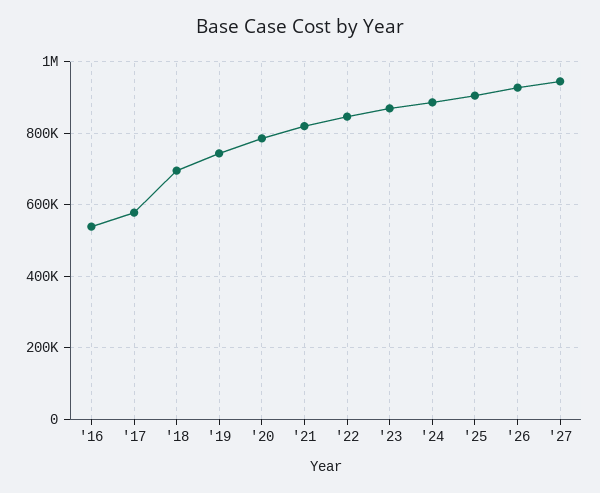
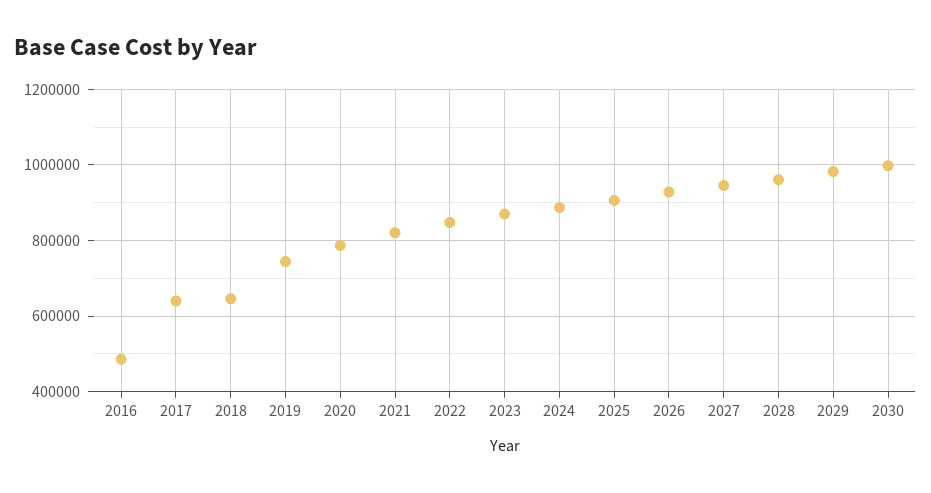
'16: 540000 -> 480000
'17: 580000 -> 640000
'18: 700000 -> 640000
2028: none -> 960000
2029: none -> 980000
2030: none -> 1000000

